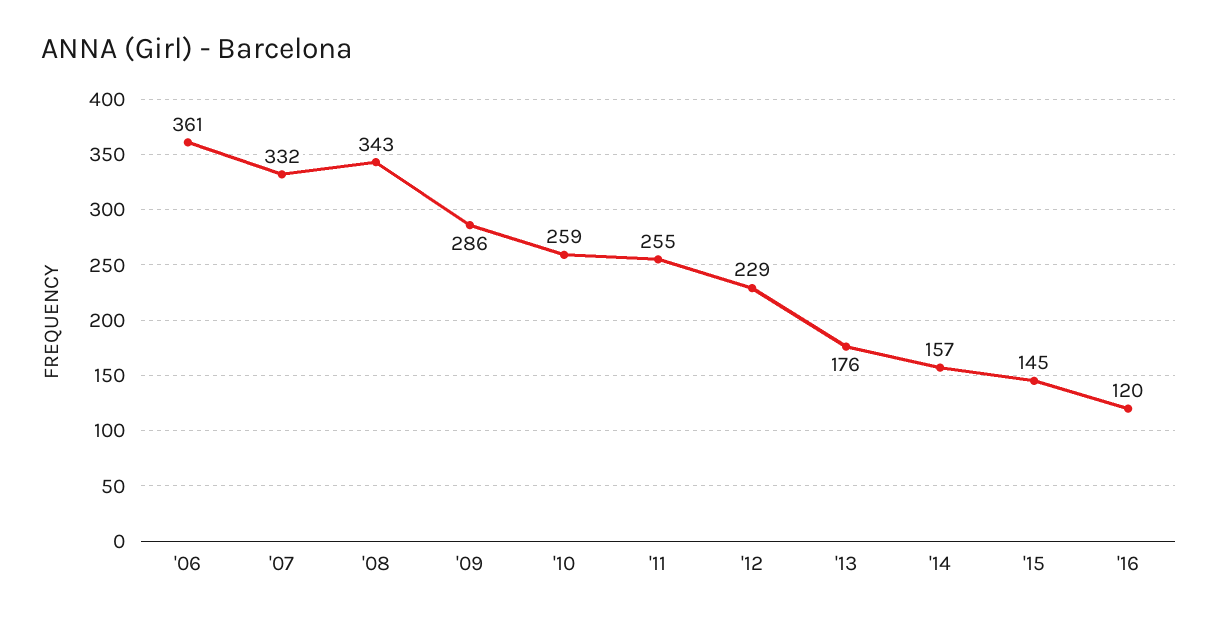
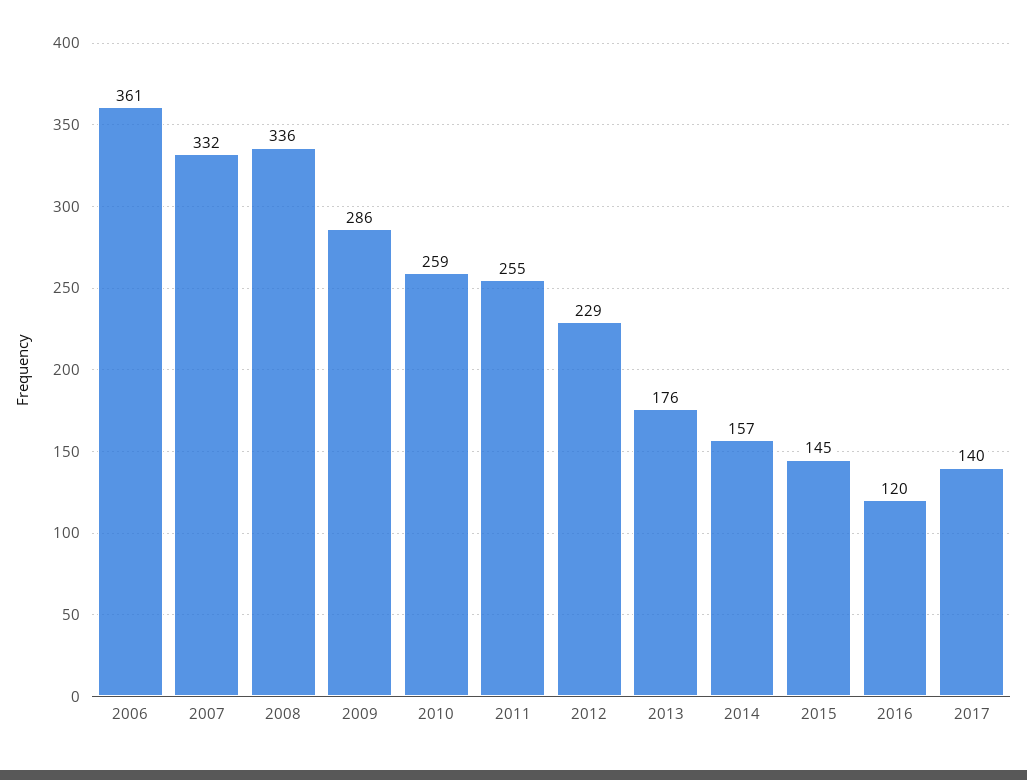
'08: 343 -> 336
2017: none -> 140

